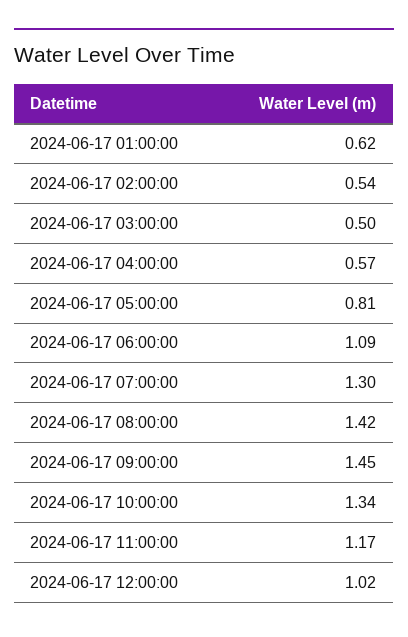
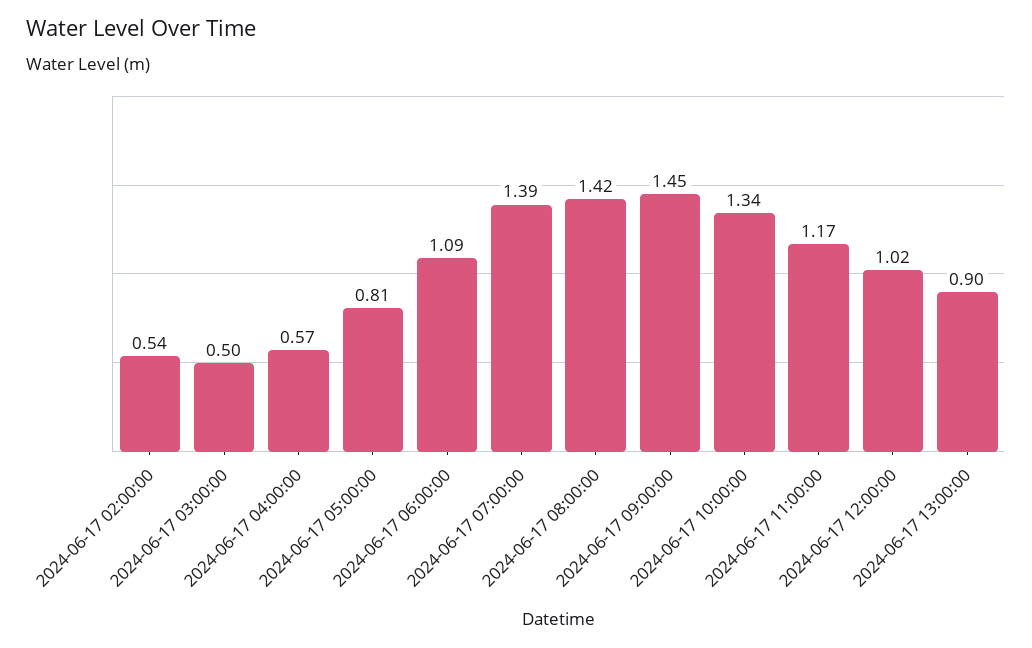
2024-06-17 01:00:00: 0.62 -> none
2024-06-17 07:00:00: 1.3 -> 1.39
2024-06-17 13:00:00: none -> 0.9

